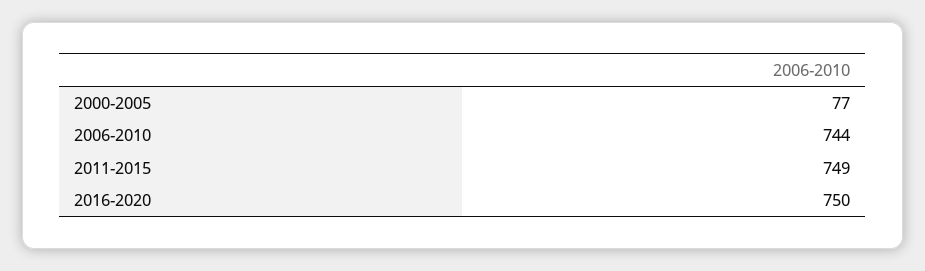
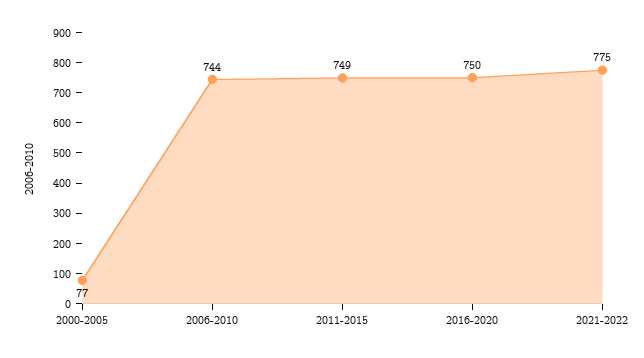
2021-2022: none -> 775

